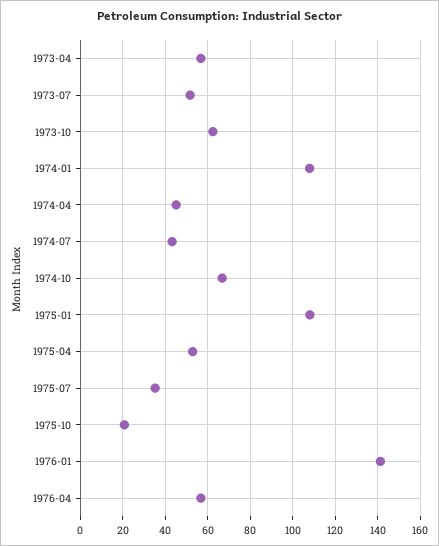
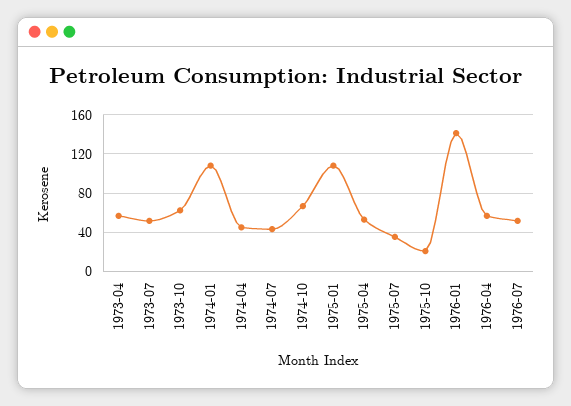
1976-07: none -> 50

